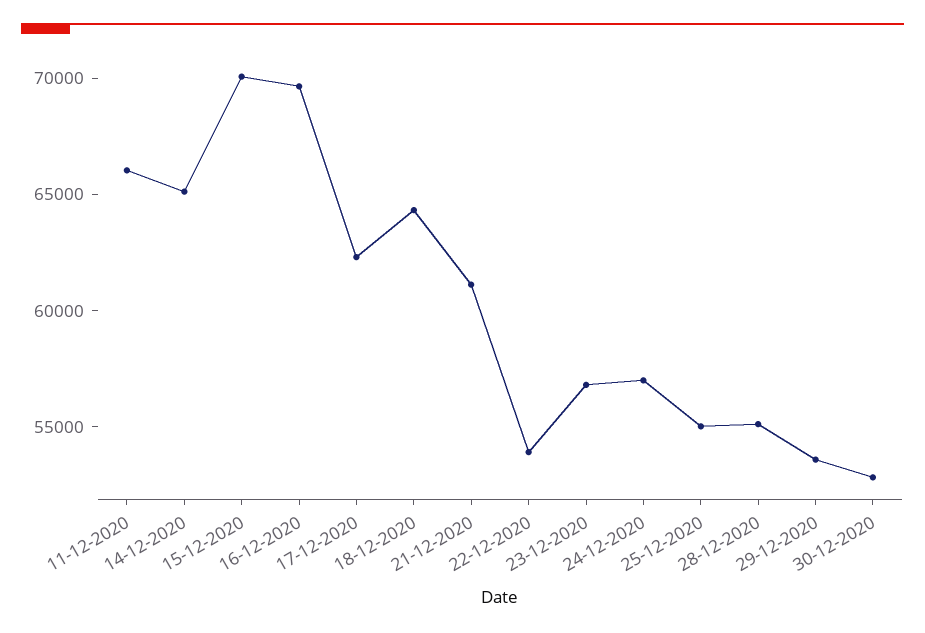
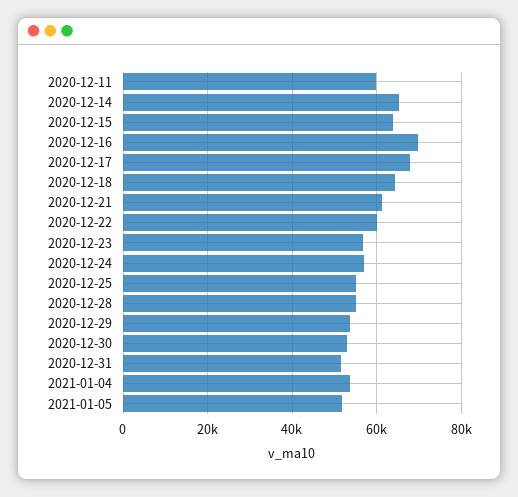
11-12-2020: 66000 -> 60000
15-12-2020: 70000 -> 64000
17-12-2020: 62000 -> 68000
22-12-2020: 54000 -> 60000
2020-12-31: none -> 52000
2021-01-04: none -> 54000
2021-01-05: none -> 52000

